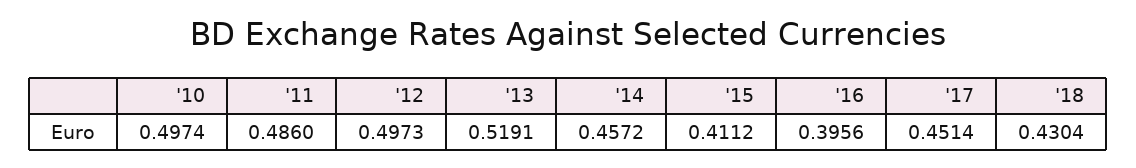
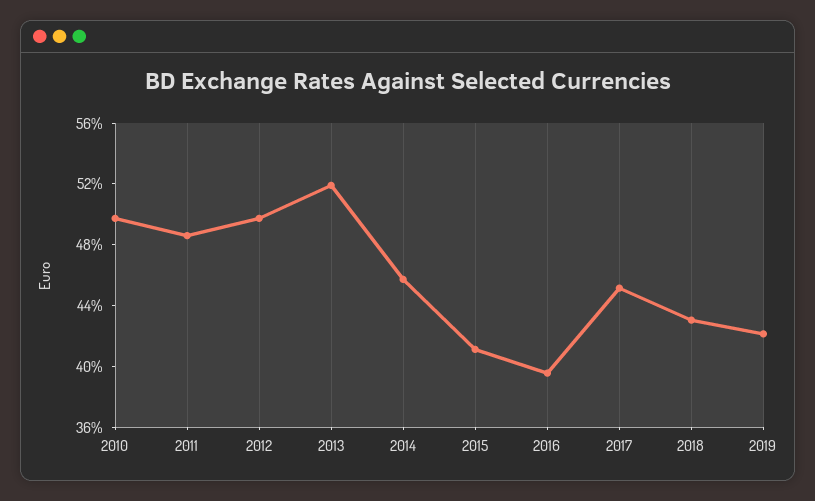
2019: none -> 0.42

